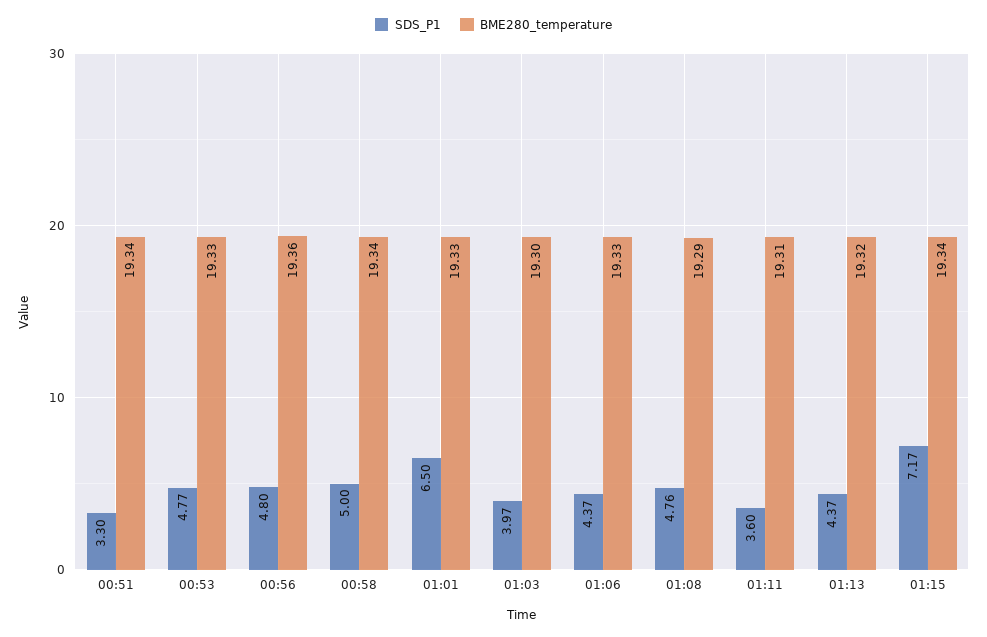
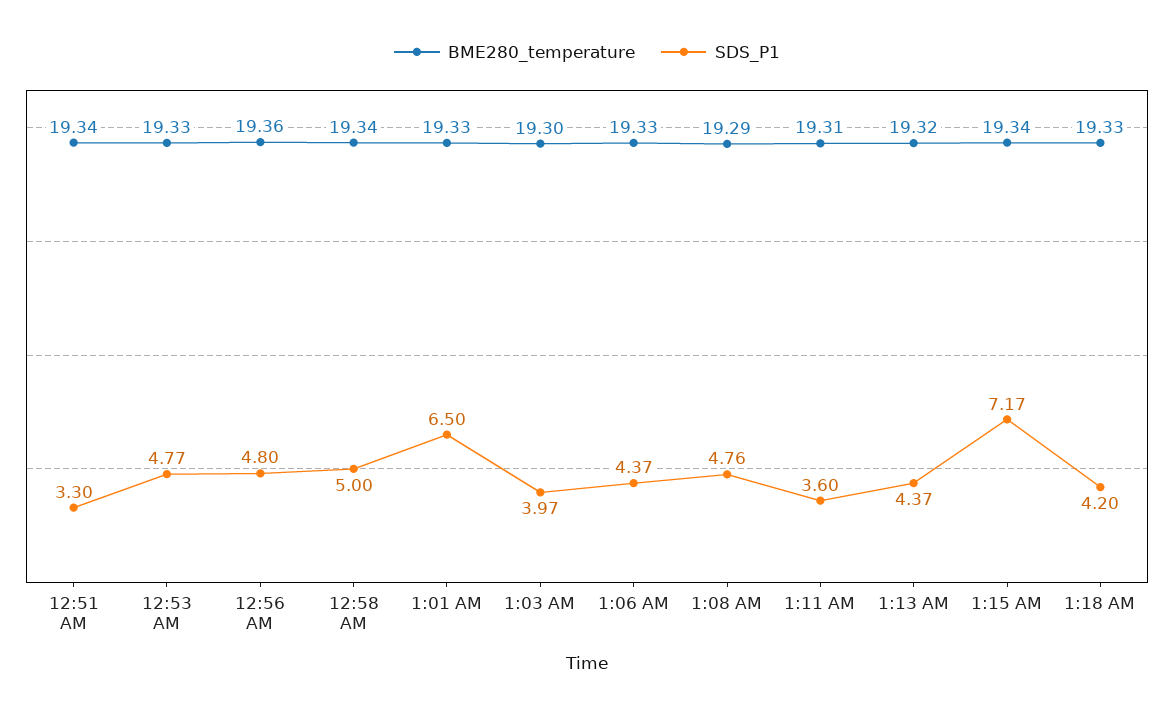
BME280_temperature, 1:18 AM: none -> 19.33
SDS_P1, 1:18 AM: none -> 4.2

